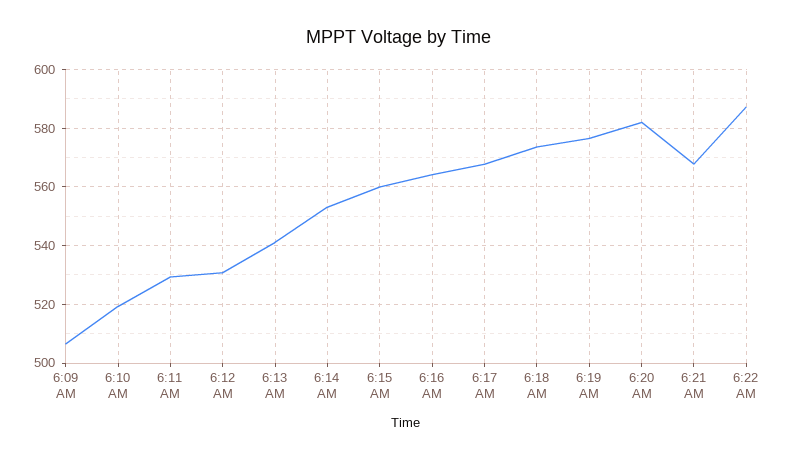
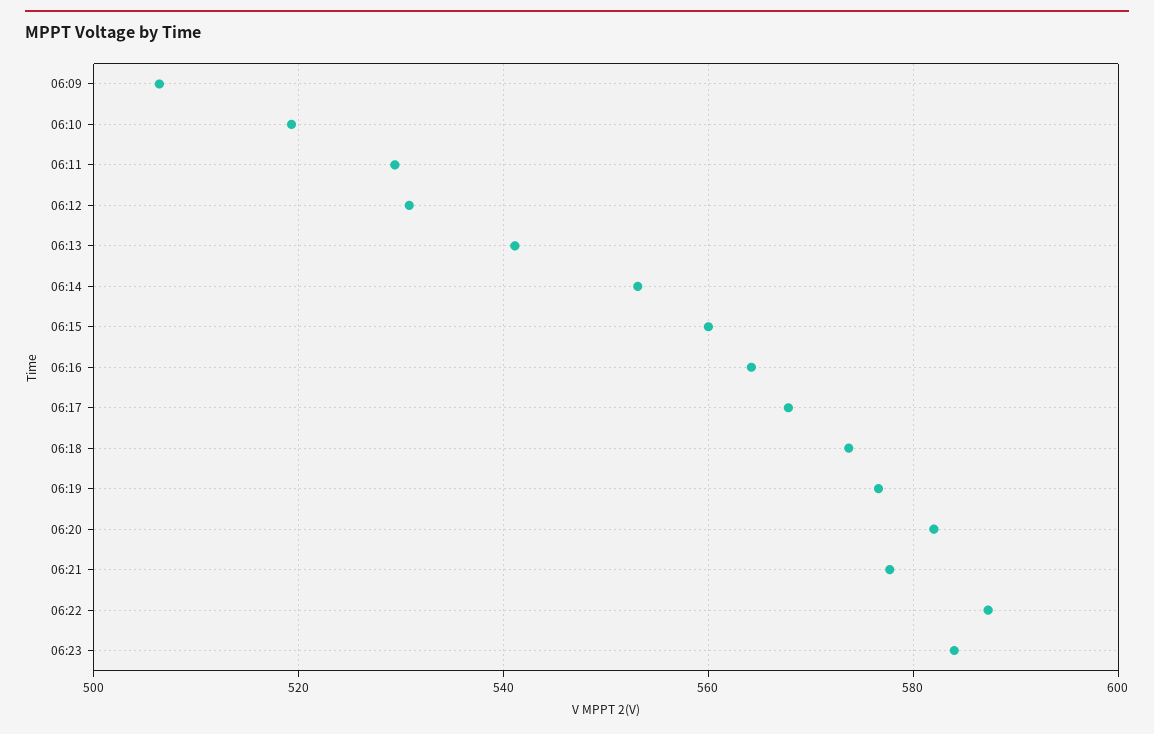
6:21 AM: 567.5 -> 578
06:23: none -> 584

